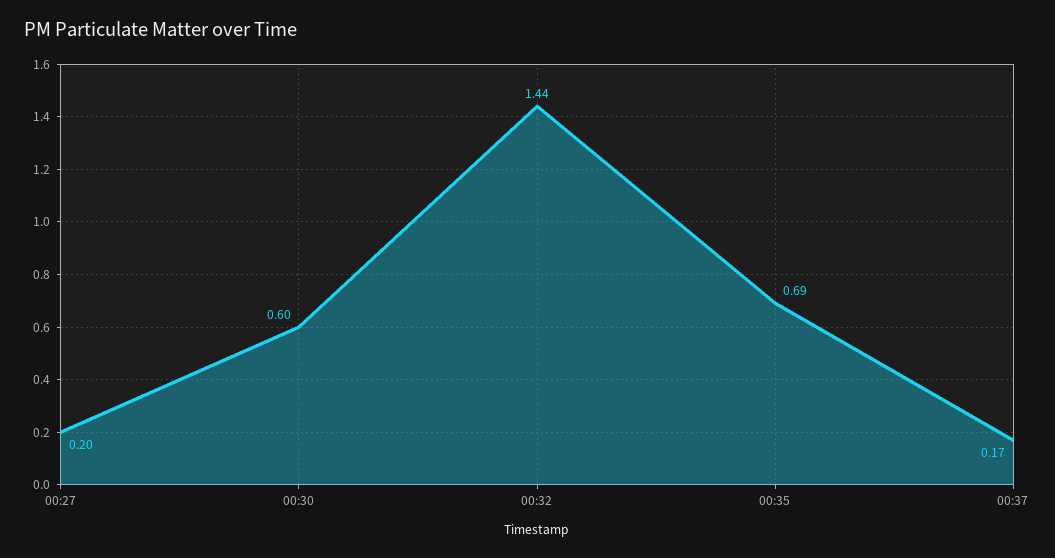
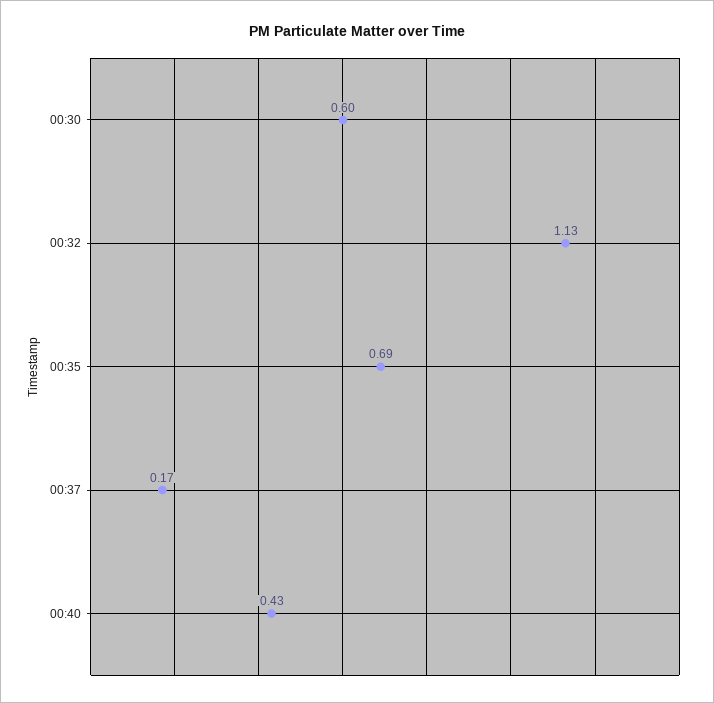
00:27: 0.2 -> none
00:32: 1.44 -> 1.13
00:40: none -> 0.43

